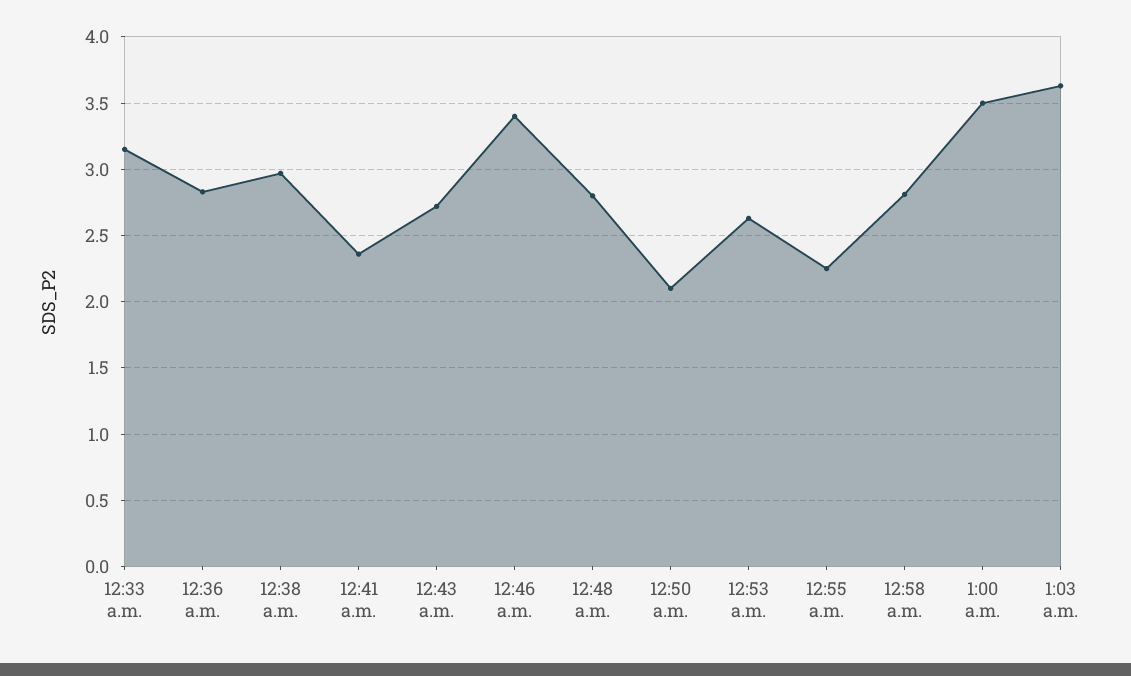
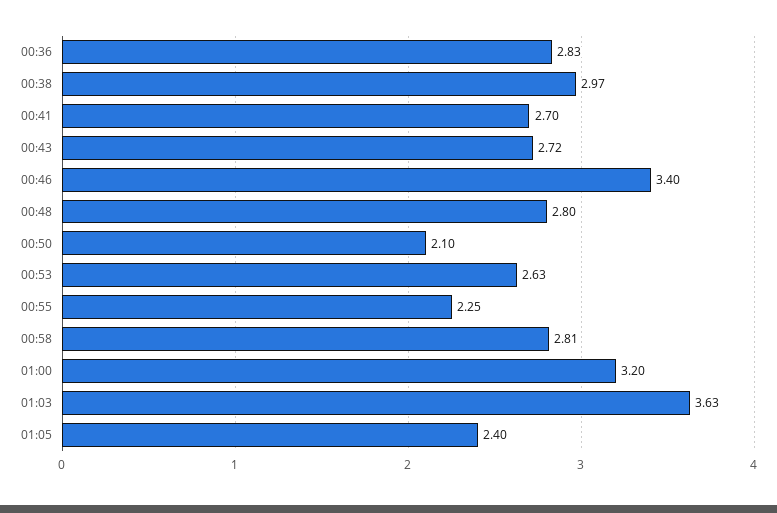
12:33 a.m.: 3.15 -> none
12:41 a.m.: 2.35 -> 2.7
1:00 a.m.: 3.5 -> 3.2
01:05: none -> 2.4

